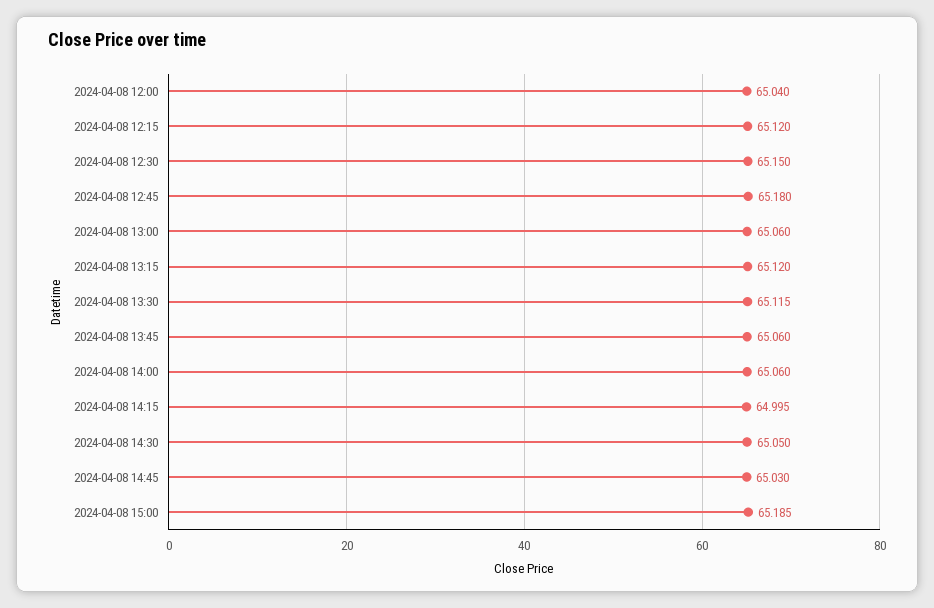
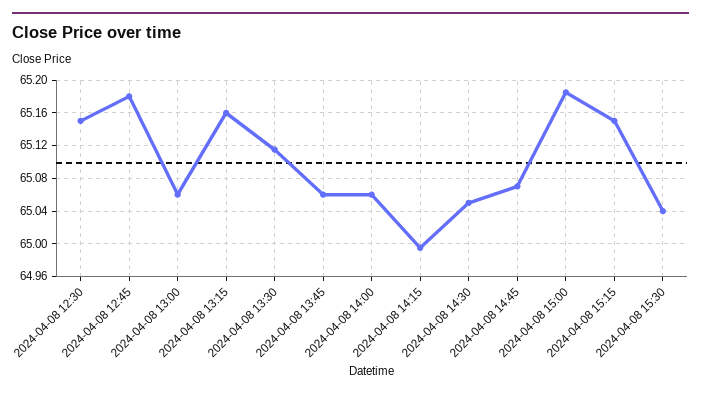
2024-04-08 12:00: 65.04 -> none
2024-04-08 12:15: 65.12 -> none
2024-04-08 13:15: 65.12 -> 65.16
2024-04-08 14:45: 65.03 -> 65.07
2024-04-08 15:15: none -> 65.15
2024-04-08 15:30: none -> 65.04

